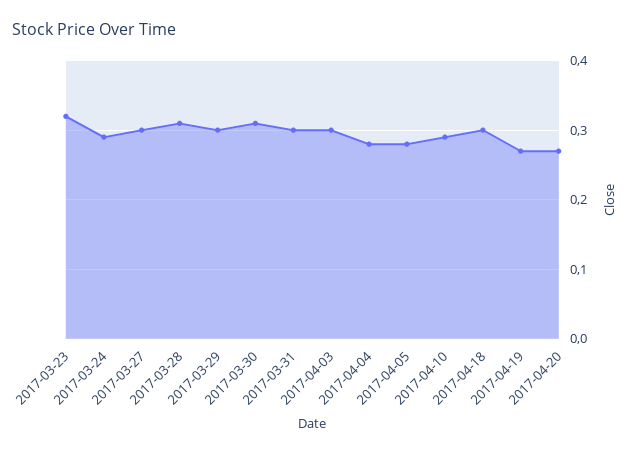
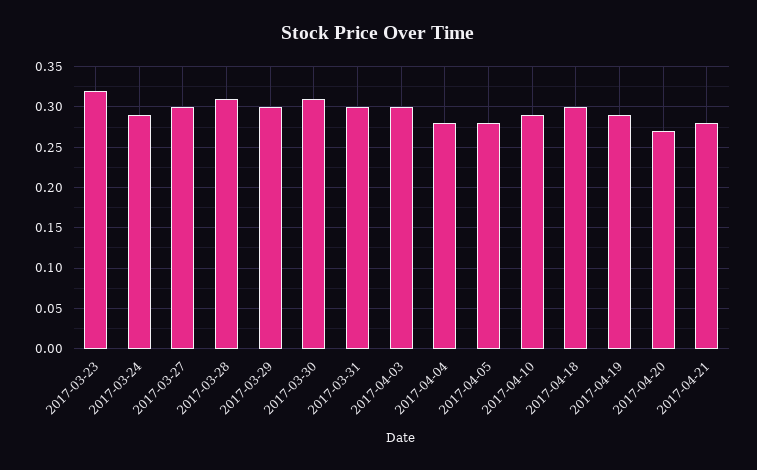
2017-04-19: 0.27 -> 0.29
2017-04-21: none -> 0.28

